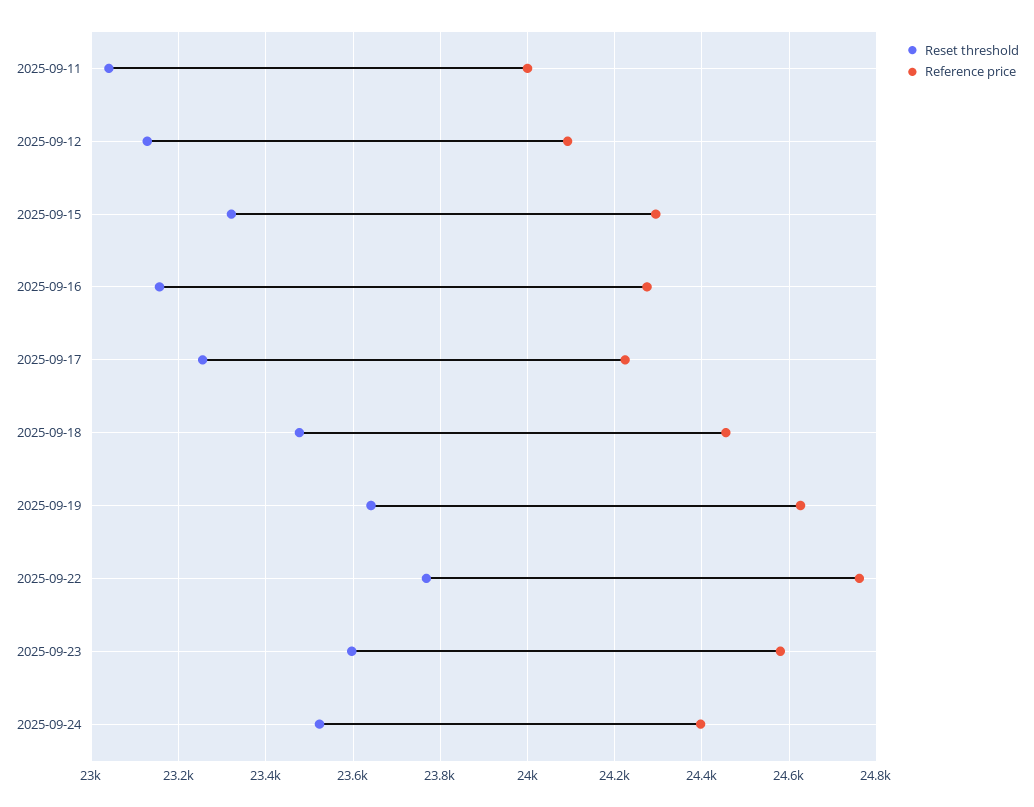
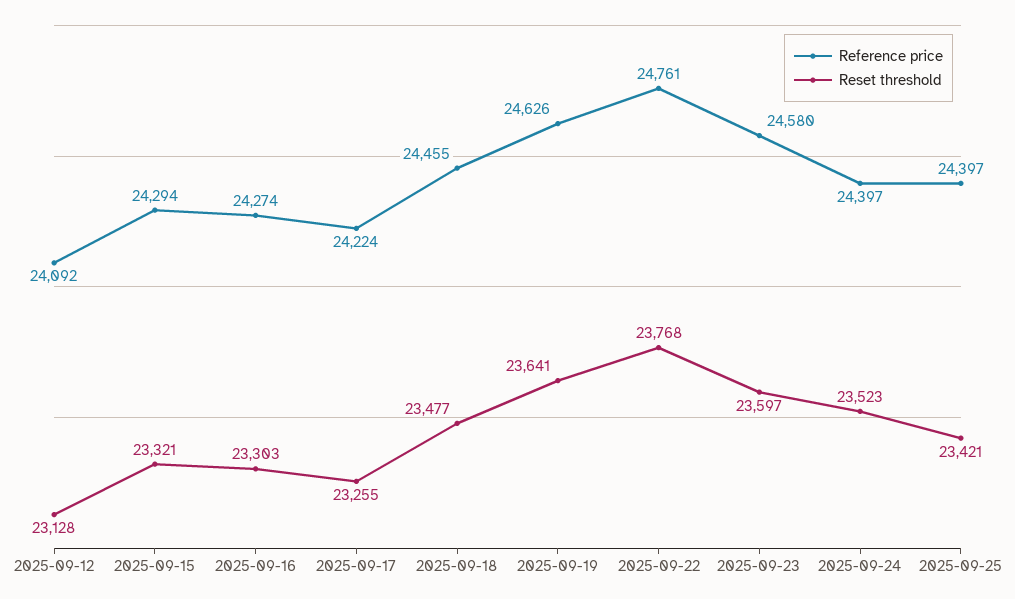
Reset threshold, 2025-09-11: 23040 -> none
Reference price, 2025-09-11: 24000 -> none
Reset threshold, 2025-09-16: 23160 -> 23303
Reference price, 2025-09-25: none -> 24397
Reset threshold, 2025-09-25: none -> 23421

